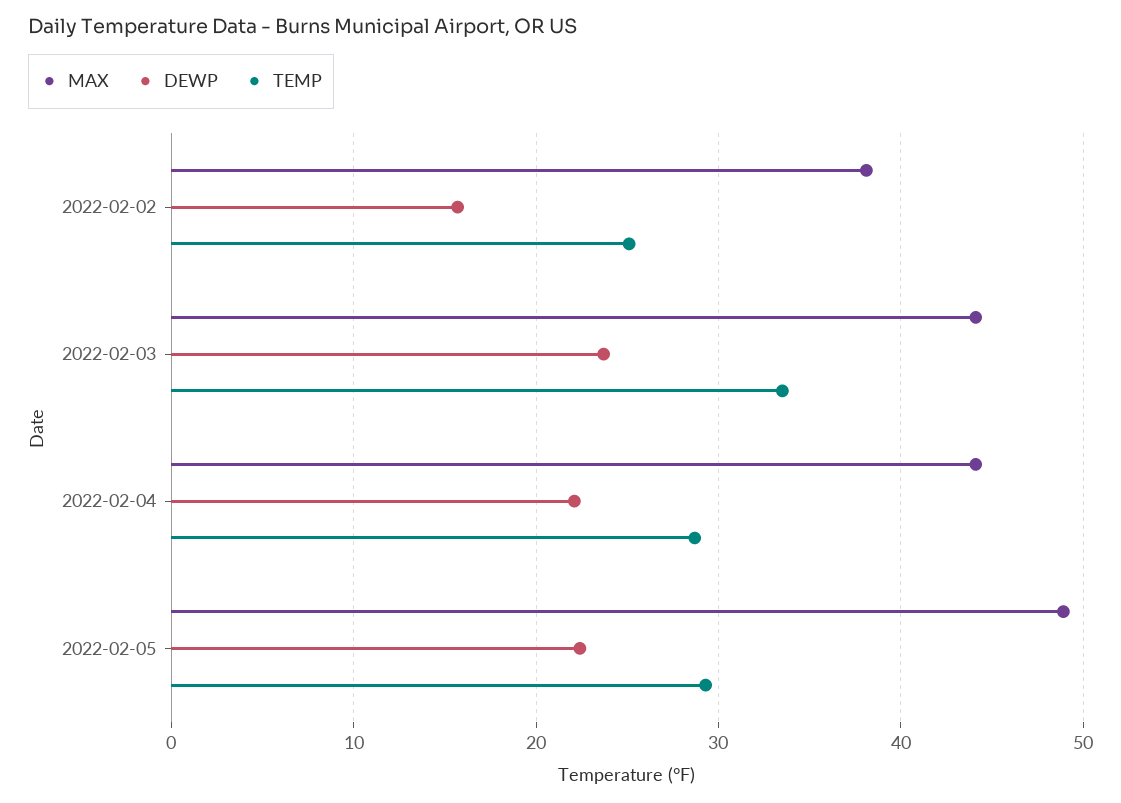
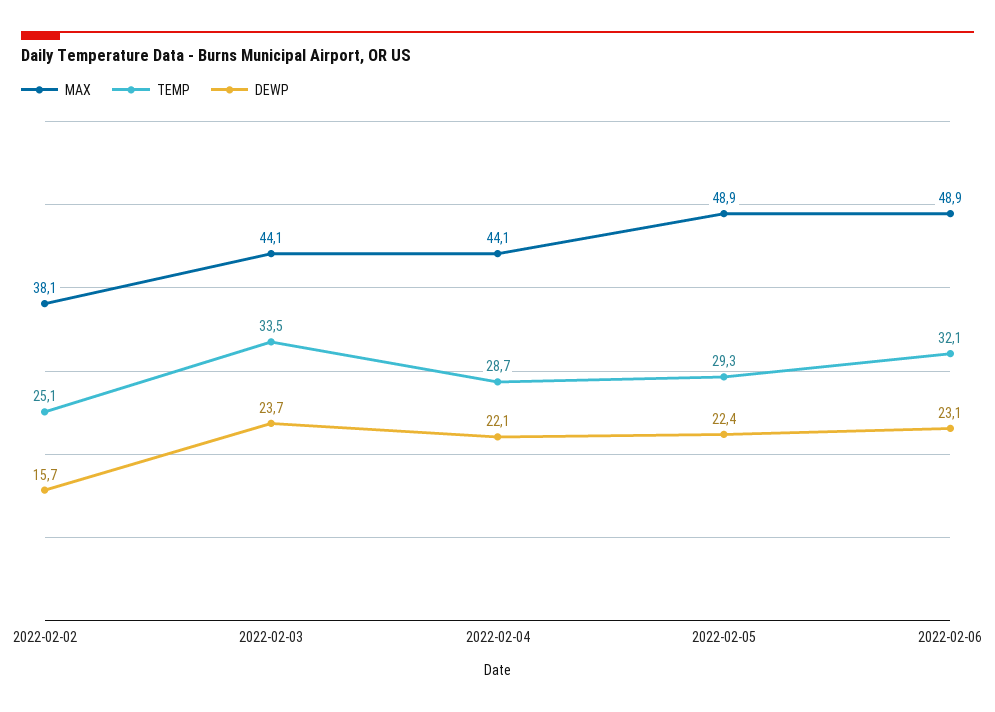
MAX, 2022-02-06: none -> 48.9
TEMP, 2022-02-06: none -> 32.1
DEWP, 2022-02-06: none -> 23.1

